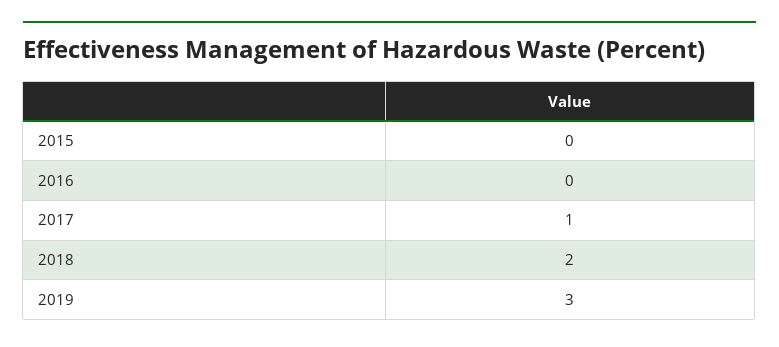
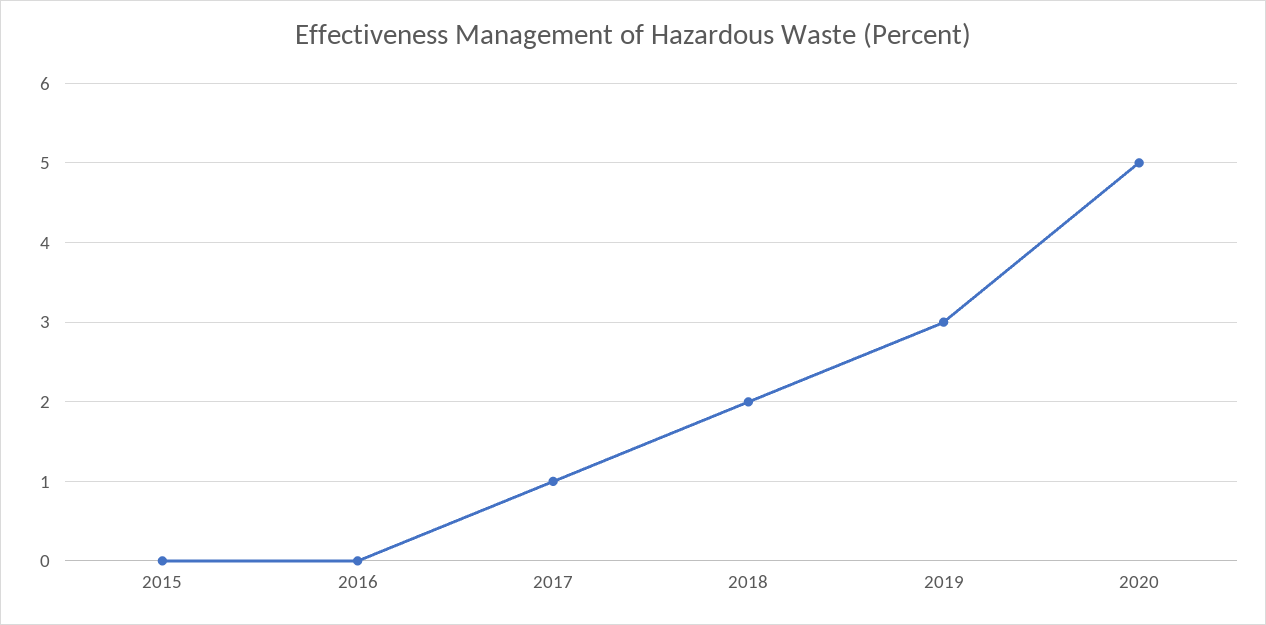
2020: none -> 5

